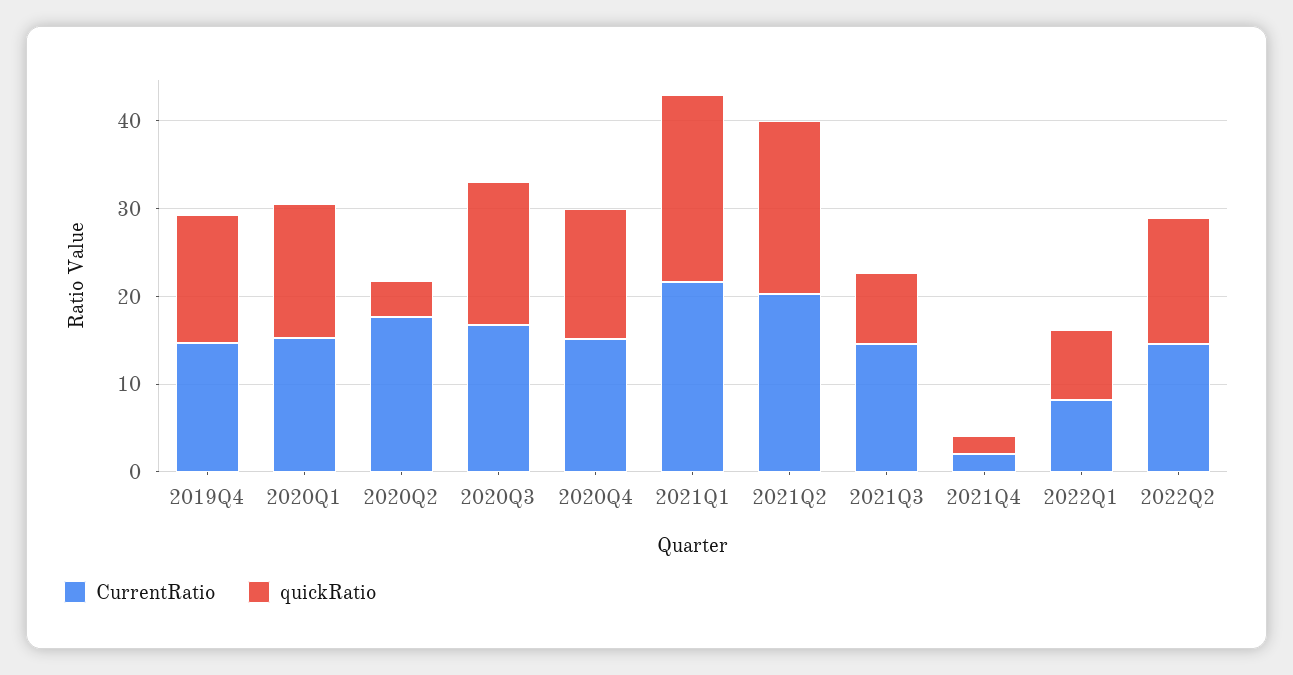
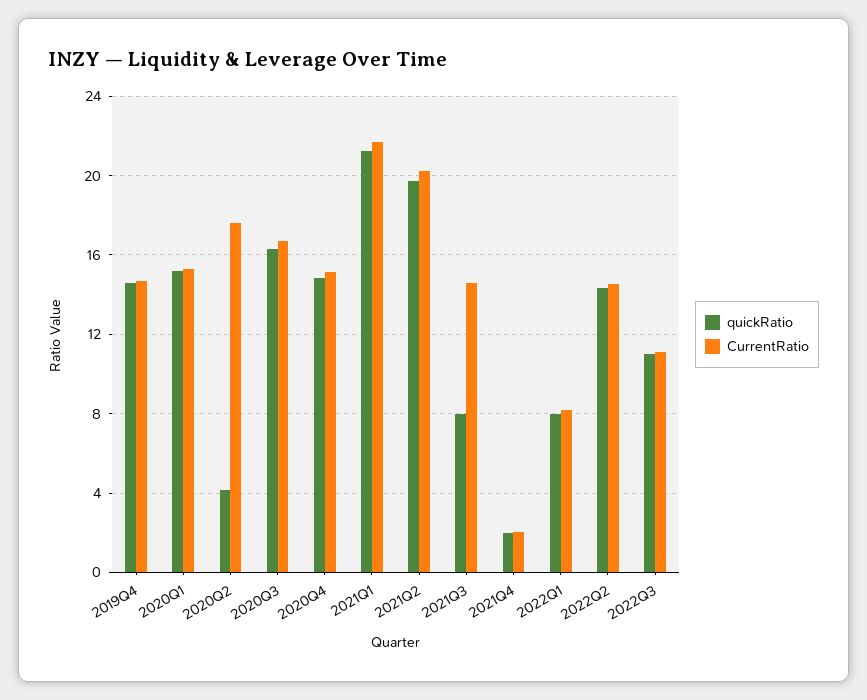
quickRatio, 2022Q3: none -> 11
CurrentRatio, 2022Q3: none -> 11

